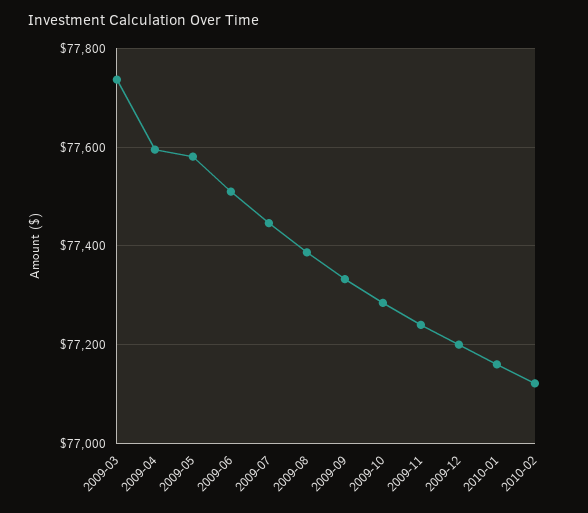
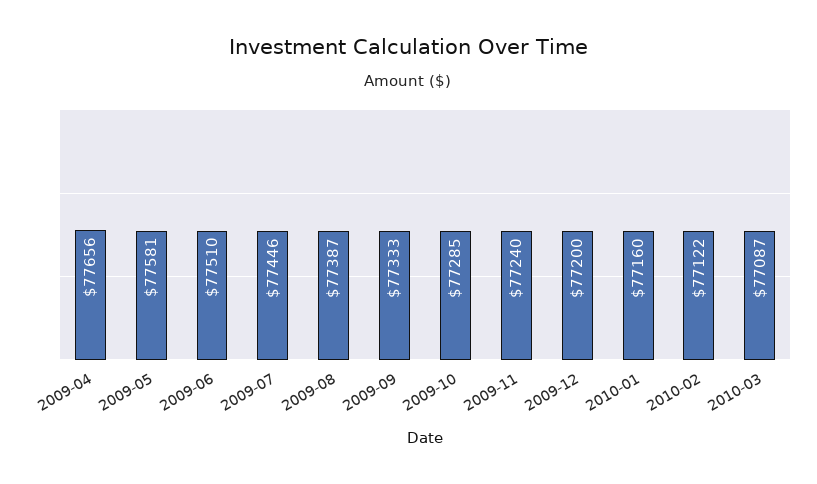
2009-03: 77740 -> none
2009-04: 77600 -> 77656
2010-03: none -> 77087

